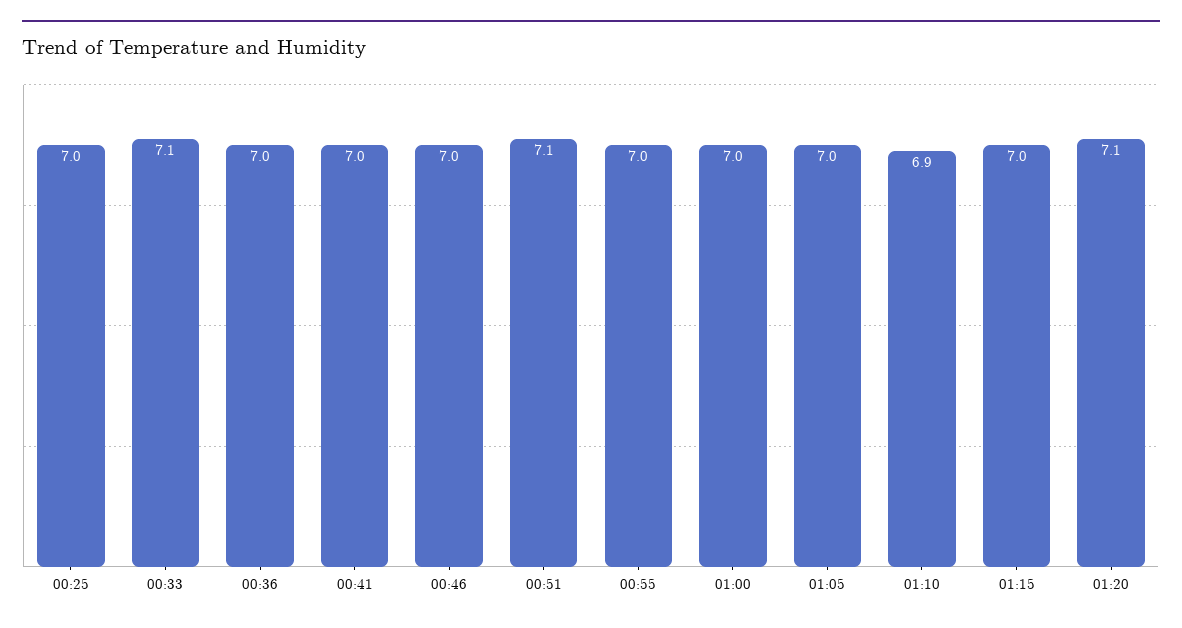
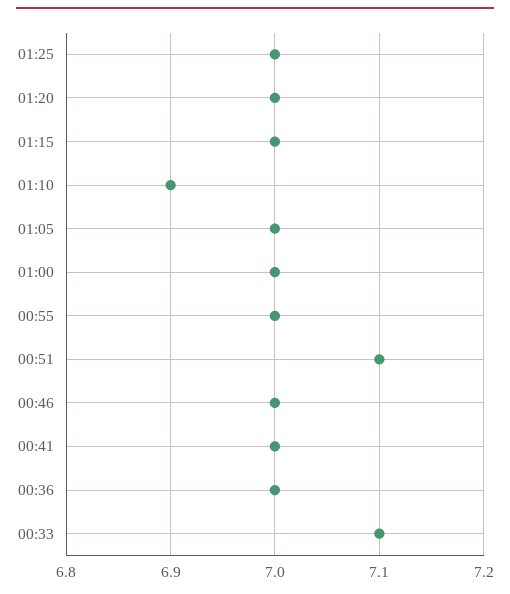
00:25: 7 -> none
01:20: 7.1 -> 7
01:25: none -> 7

